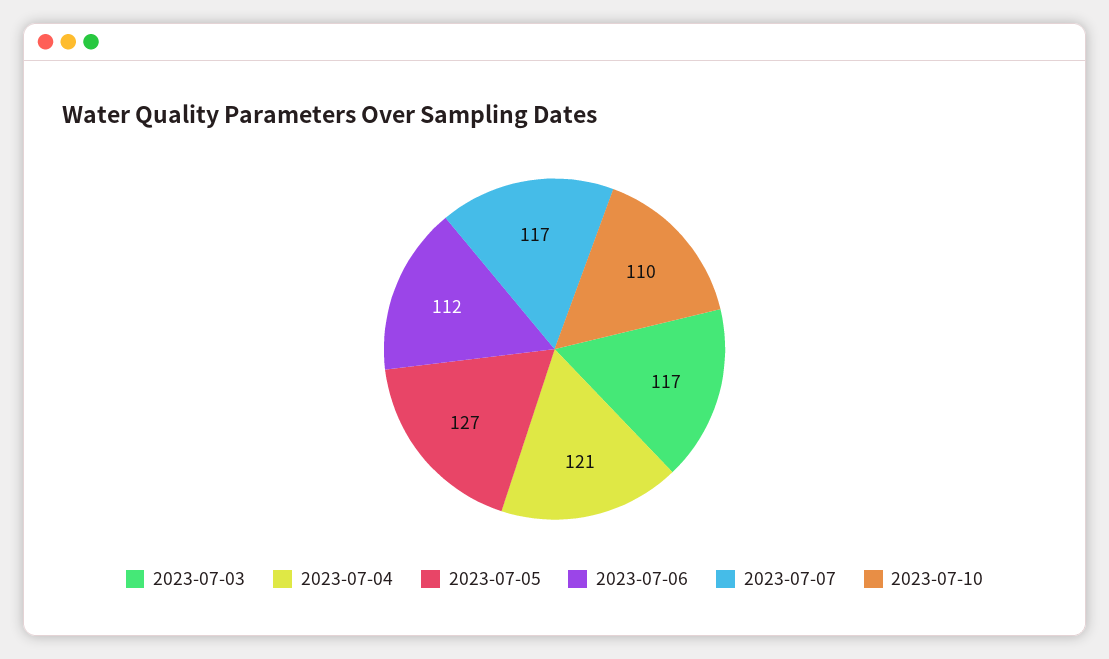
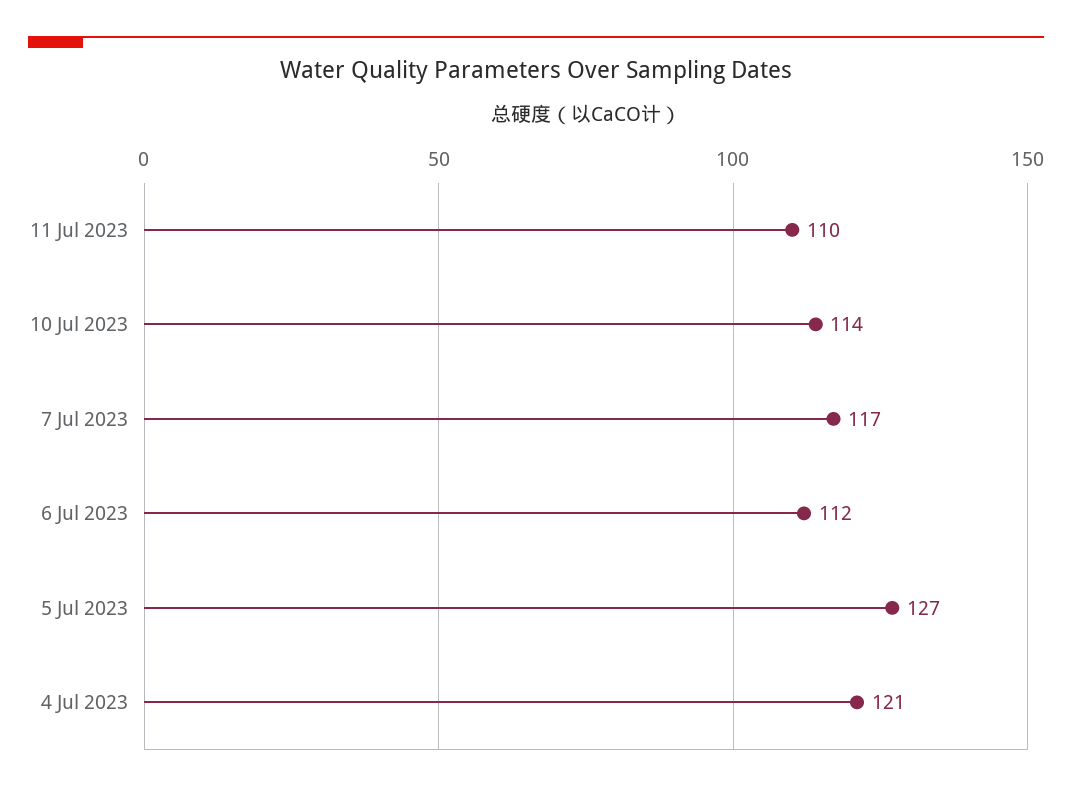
2023-07-03: 117 -> none
2023-07-10: 110 -> 114
11 Jul 2023: none -> 110

